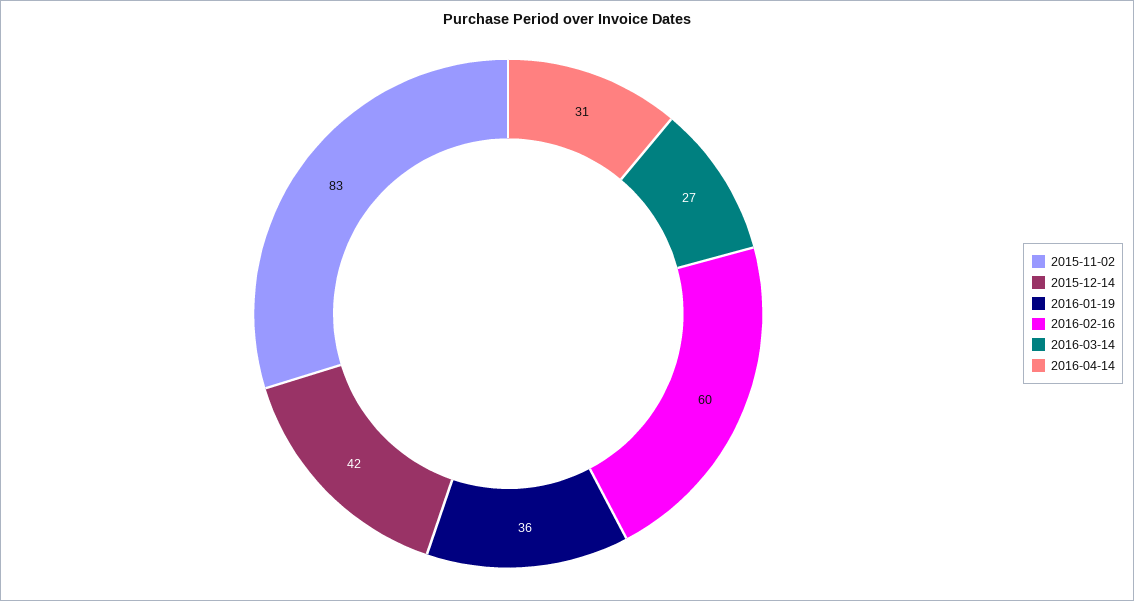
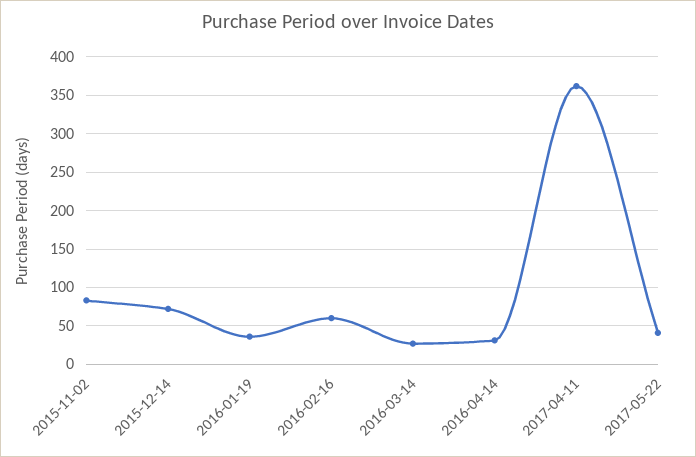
2015-12-14: 42 -> 70
2017-04-11: none -> 360
2017-05-22: none -> 40

